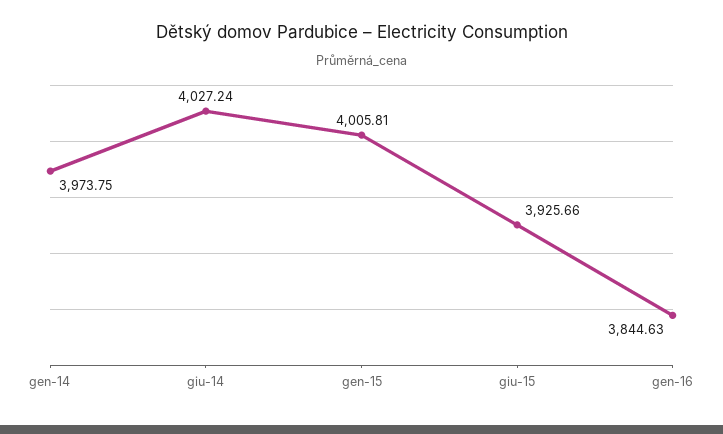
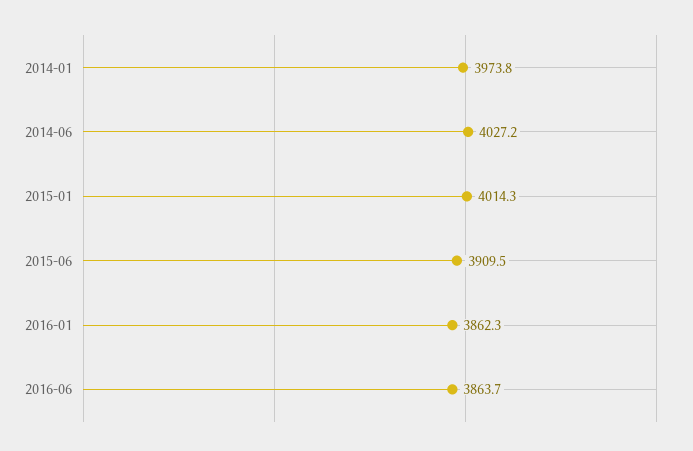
gen-15: 4005.81 -> 4014.3
giu-15: 3925.66 -> 3909.5
gen-16: 3844.63 -> 3862.3
2016-06: none -> 3863.7

